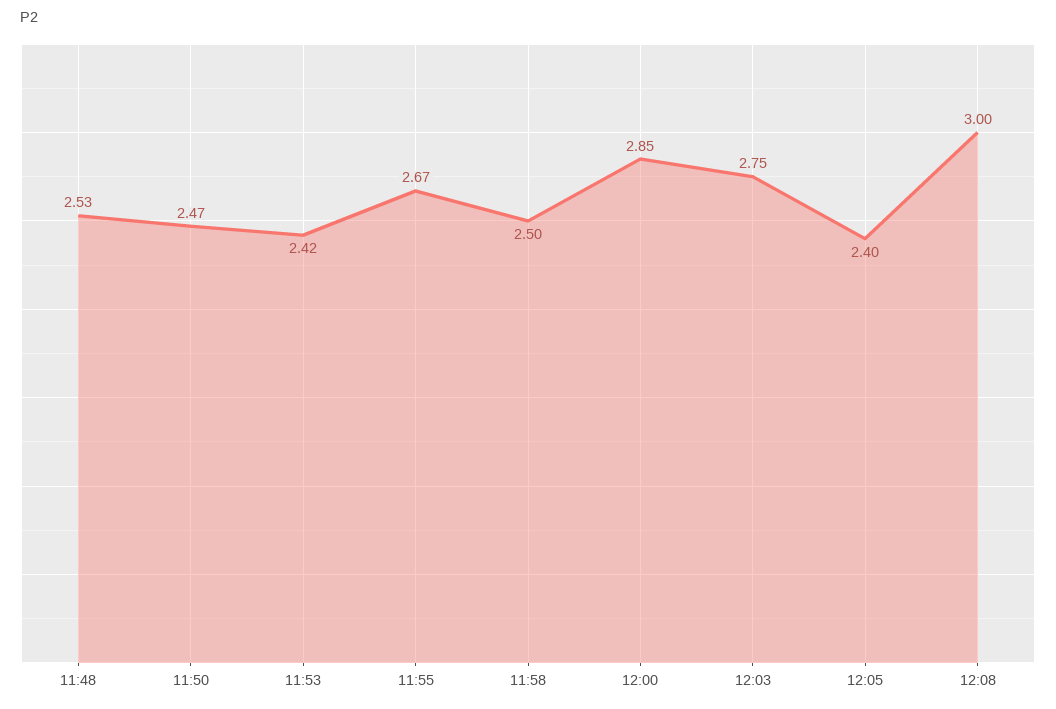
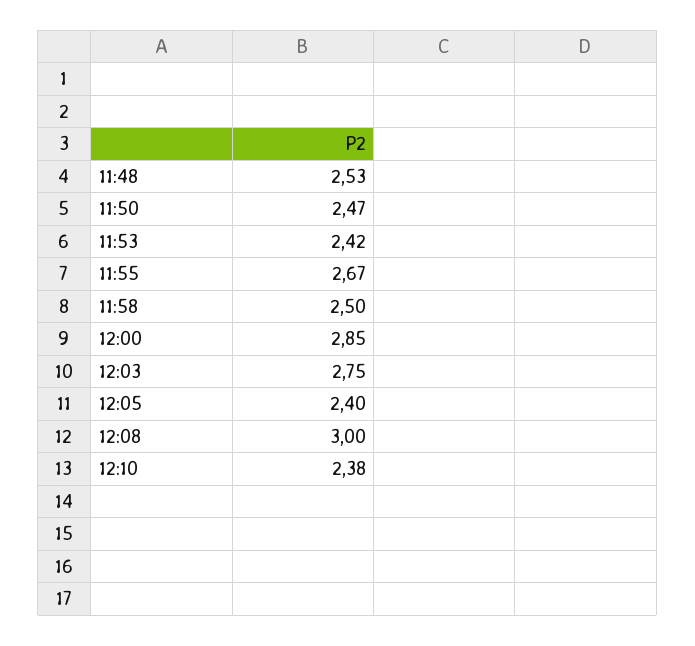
12:10: none -> 2.38

